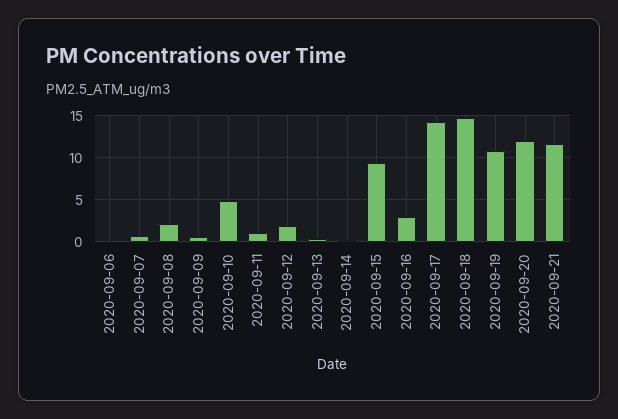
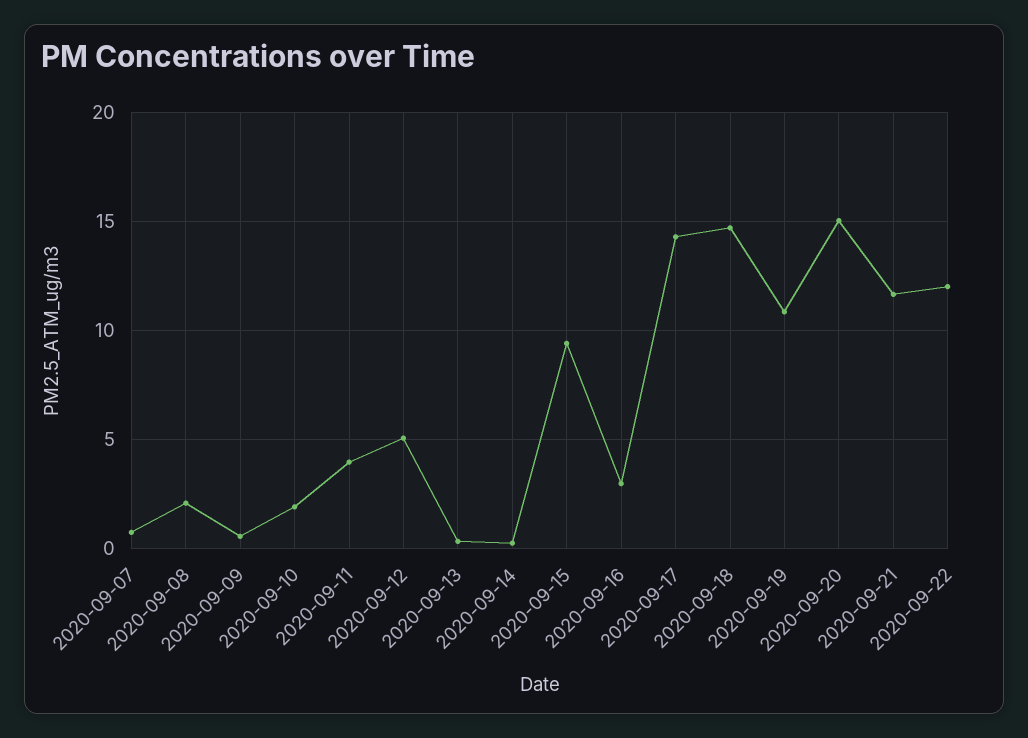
2020-09-06: 0 -> none
2020-09-10: 5 -> 2
2020-09-11: 1 -> 4
2020-09-12: 2 -> 5
2020-09-20: 12 -> 15
2020-09-22: none -> 12

